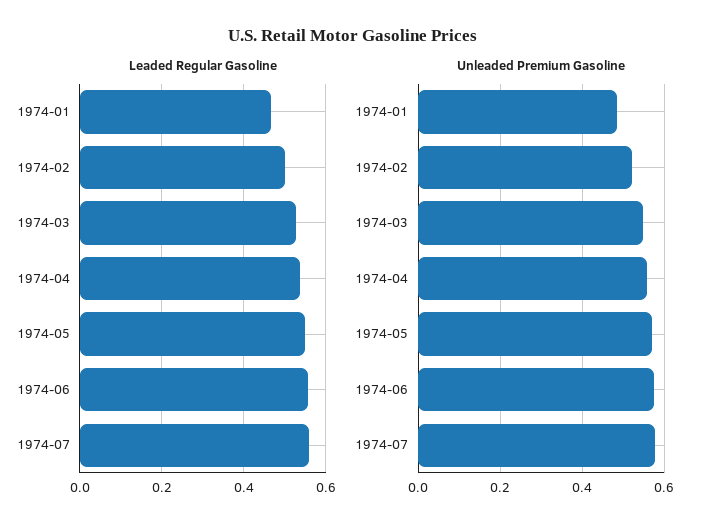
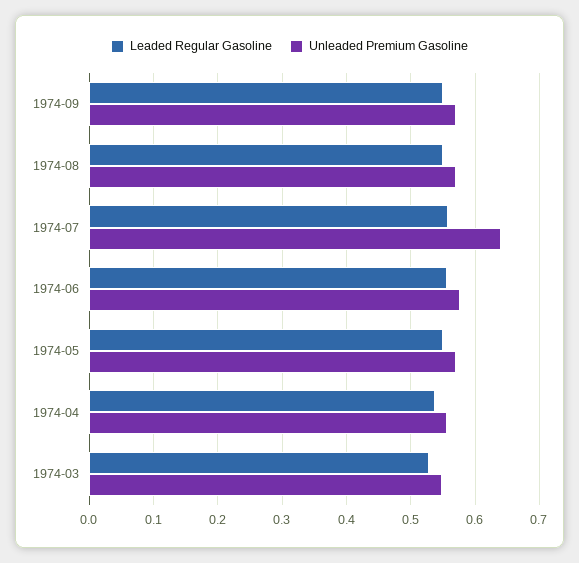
Leaded Regular Gasoline, 1974-01: 0.46 -> none
Leaded Regular Gasoline, 1974-02: 0.5 -> none
Unleaded Premium Gasoline, 1974-01: 0.48 -> none
Unleaded Premium Gasoline, 1974-02: 0.52 -> none
Unleaded Premium Gasoline, 1974-07: 0.58 -> 0.64
Leaded Regular Gasoline, 1974-09: none -> 0.55
Unleaded Premium Gasoline, 1974-09: none -> 0.57
Leaded Regular Gasoline, 1974-08: none -> 0.55
Unleaded Premium Gasoline, 1974-08: none -> 0.57

